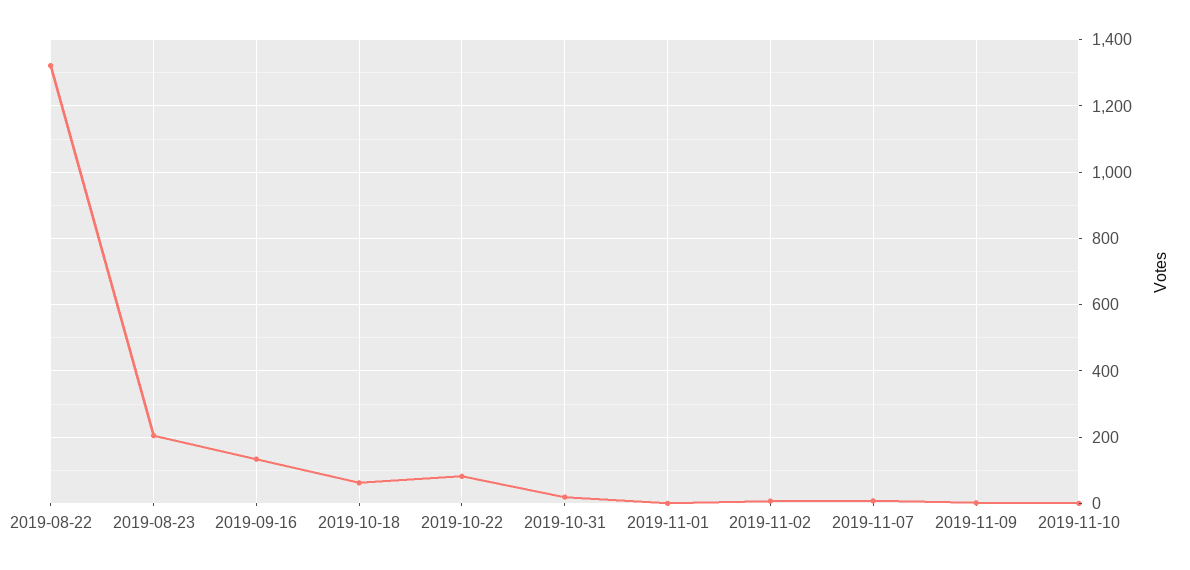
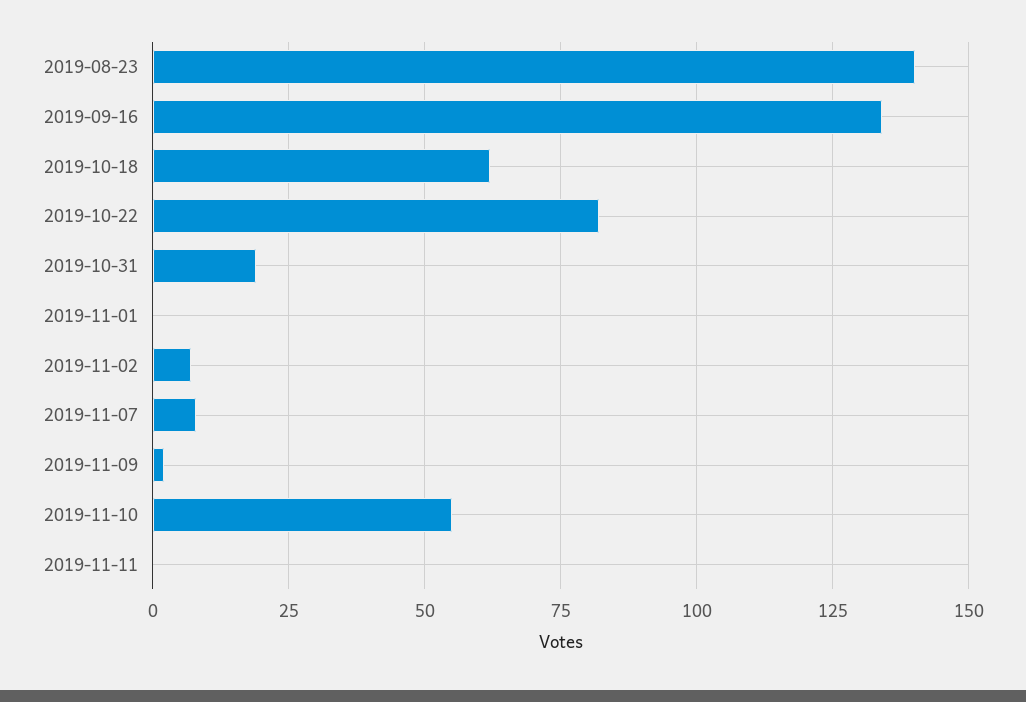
2019-08-22: 1320 -> none
2019-08-23: 200 -> 140
2019-11-10: 0 -> 55
2019-11-11: none -> 0

